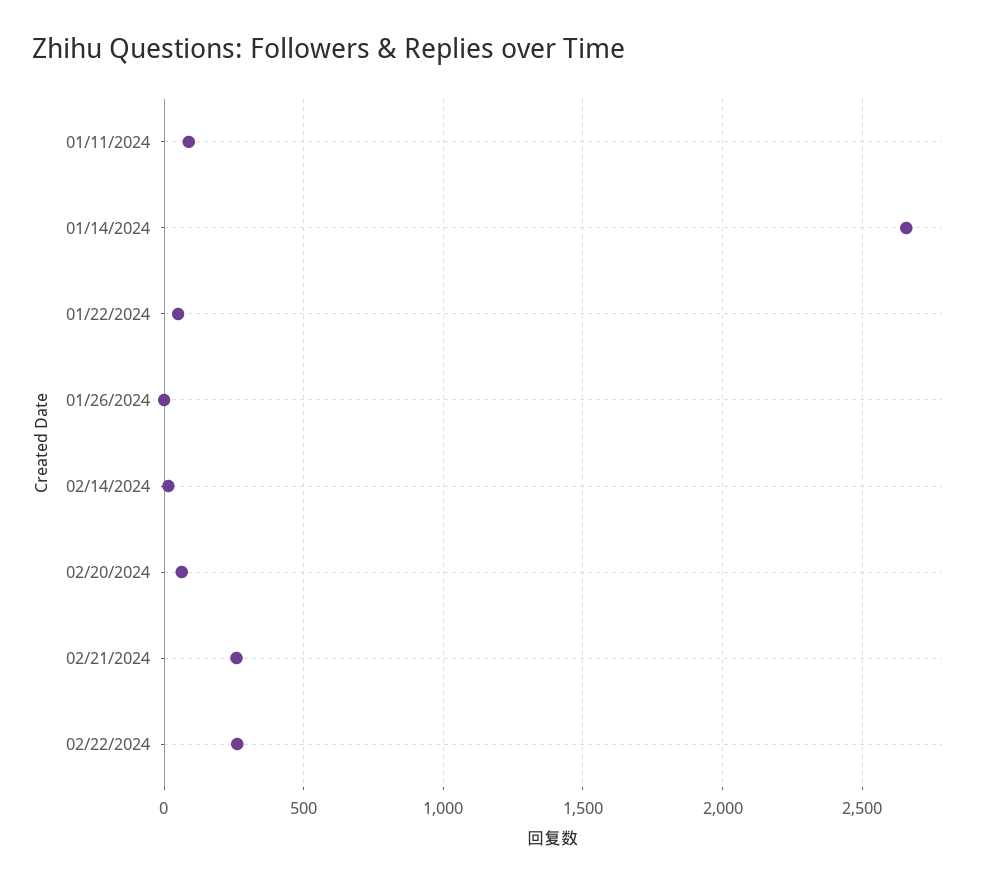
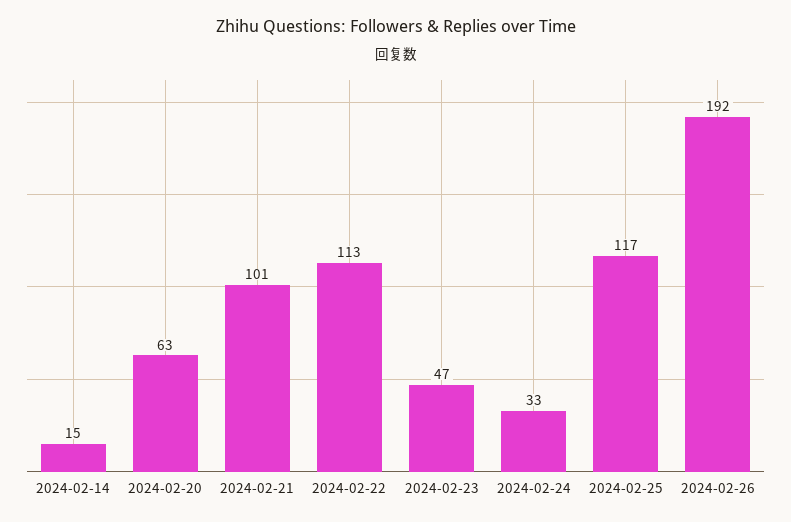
01/11/2024: 100 -> none
01/14/2024: 2650 -> none
01/22/2024: 50 -> none
01/26/2024: 0 -> none
02/21/2024: 250 -> 101
02/22/2024: 250 -> 113
2024-02-23: none -> 47
2024-02-24: none -> 33
2024-02-25: none -> 117
2024-02-26: none -> 192

